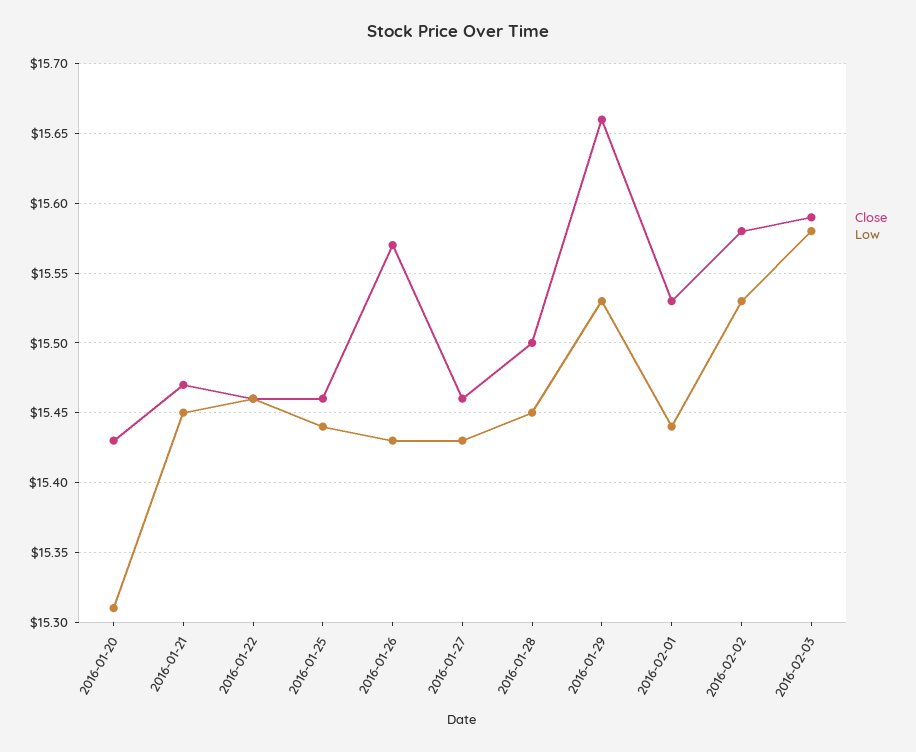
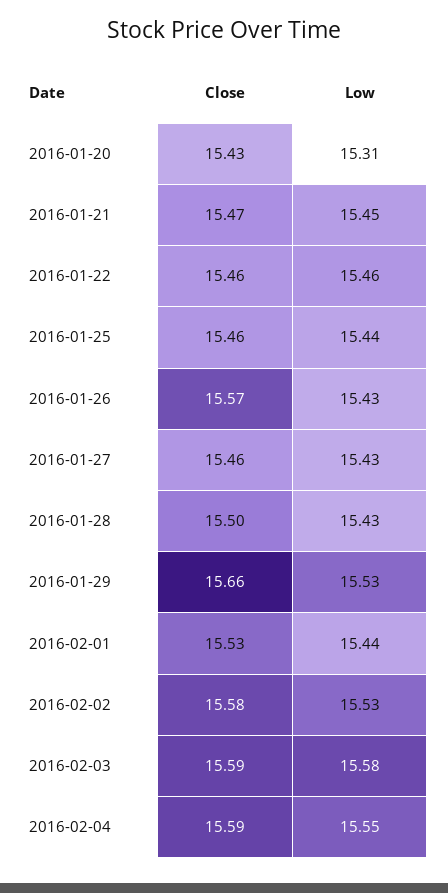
Low, 2016-01-28: 15.45 -> 15.43
Close, 2016-02-04: none -> 15.59
Low, 2016-02-04: none -> 15.55

